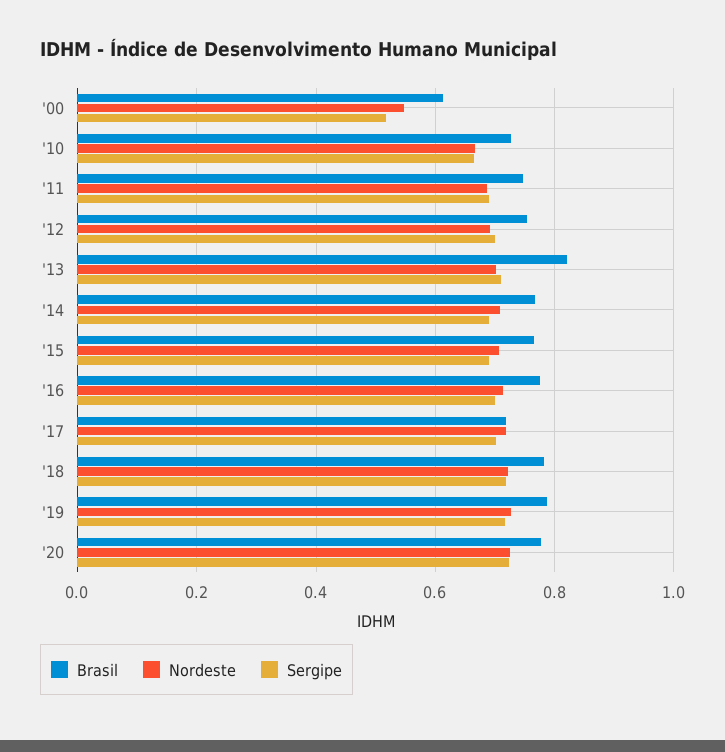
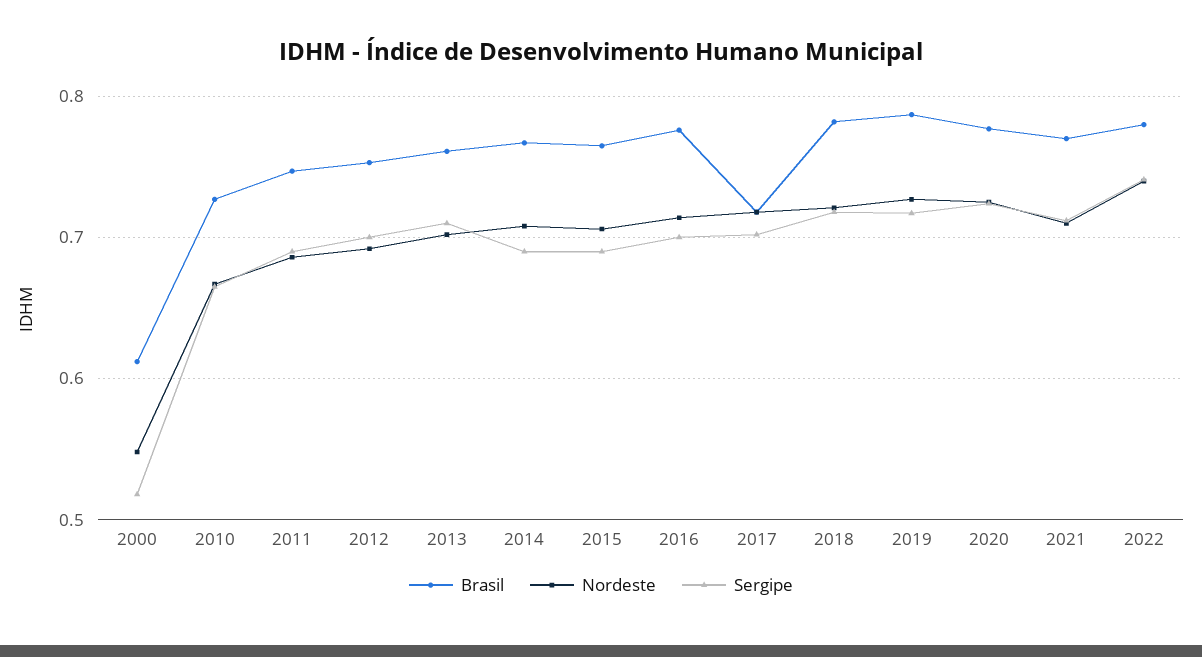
Brasil, '13: 0.82 -> 0.76
Brasil, 2021: none -> 0.77
Nordeste, 2021: none -> 0.71
Sergipe, 2021: none -> 0.71
Brasil, 2022: none -> 0.78
Nordeste, 2022: none -> 0.74
Sergipe, 2022: none -> 0.74

